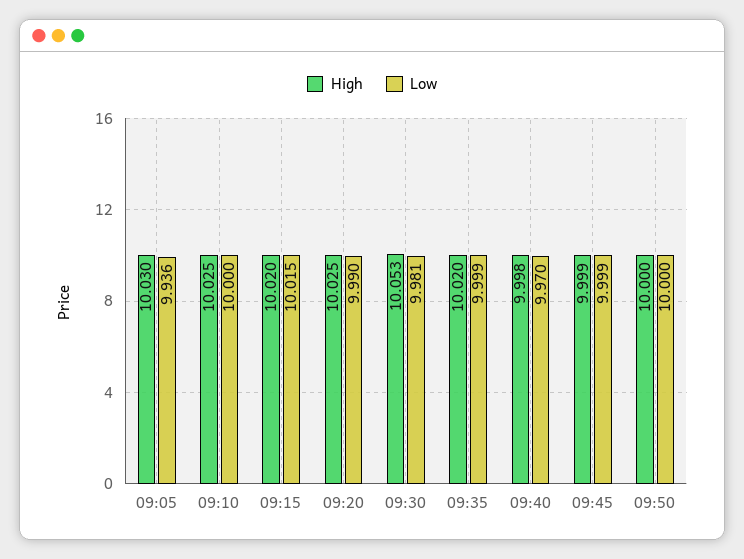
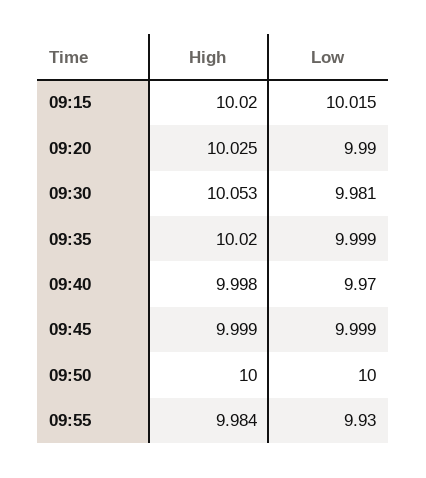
High, 09:05: 10.03 -> none
Low, 09:05: 9.936 -> none
High, 09:10: 10.025 -> none
Low, 09:10: 10 -> none
High, 09:55: none -> 9.984
Low, 09:55: none -> 9.93

